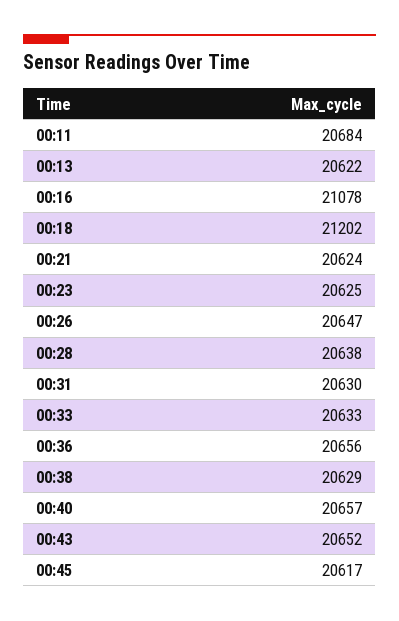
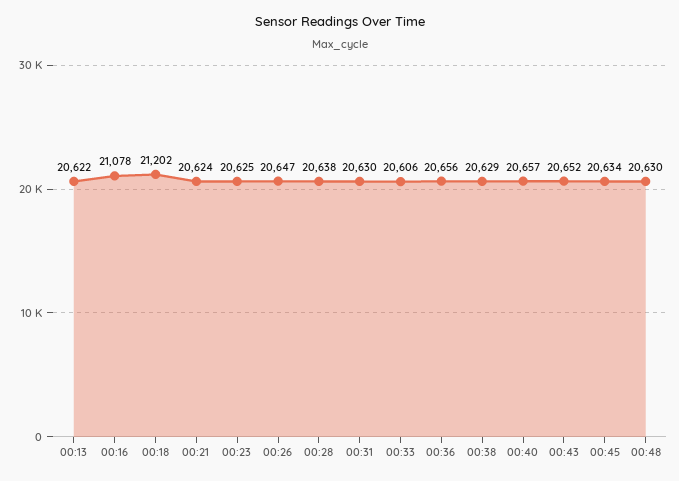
00:11: 20684 -> none
00:33: 20633 -> 20606
00:45: 20617 -> 20634
00:48: none -> 20630

